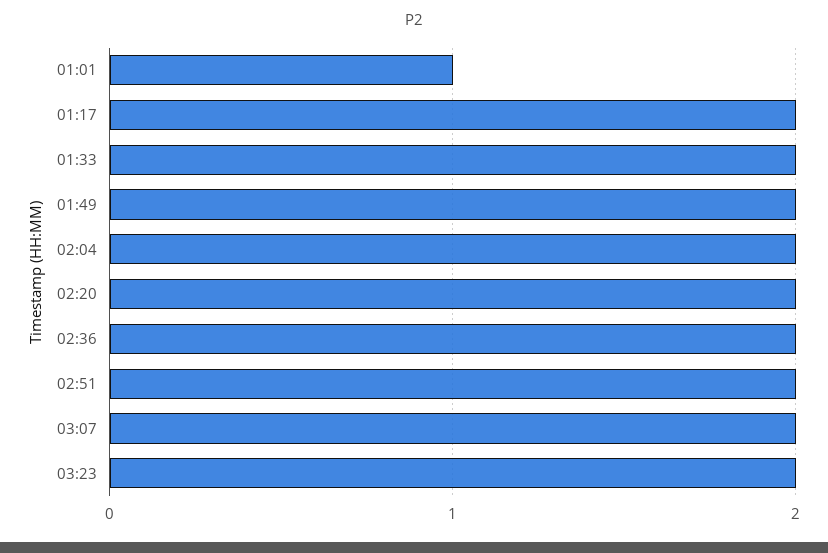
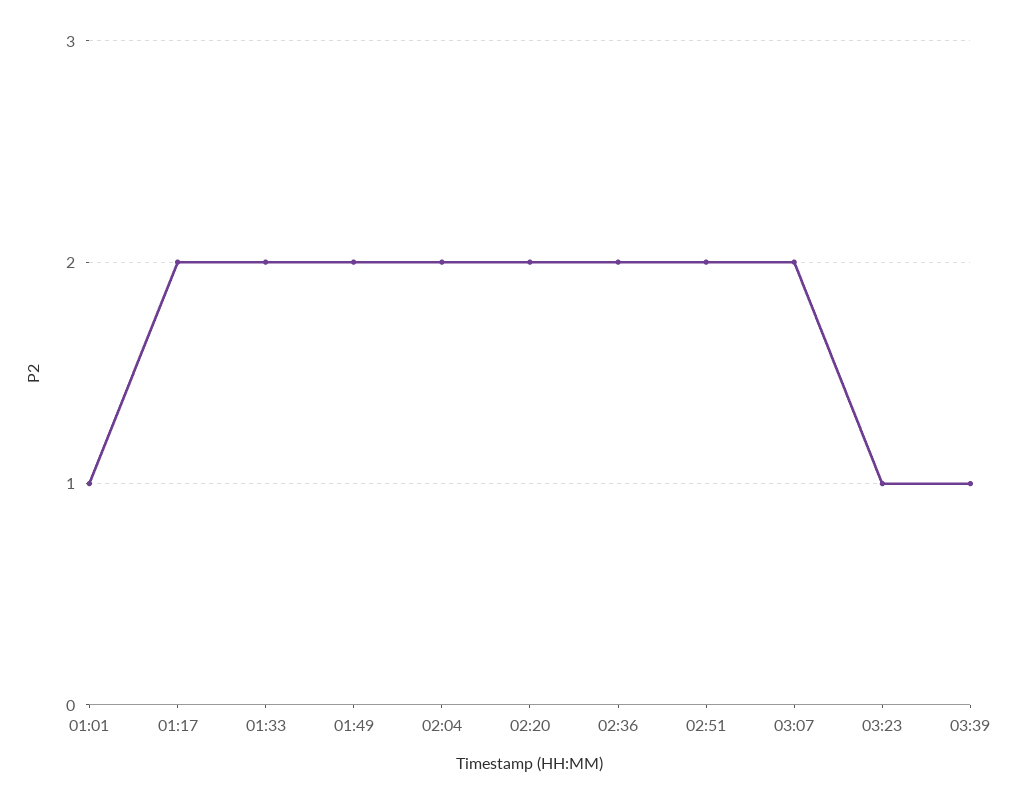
03:23: 2 -> 1
03:39: none -> 1

